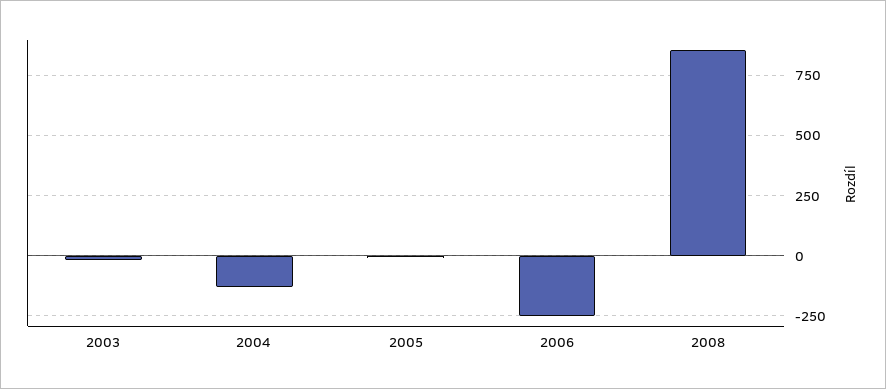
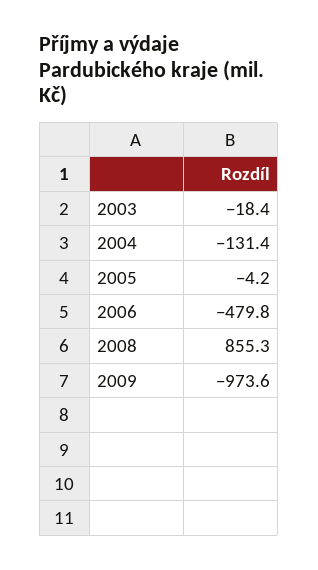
2006: -250 -> -479.8
2009: none -> -973.6

